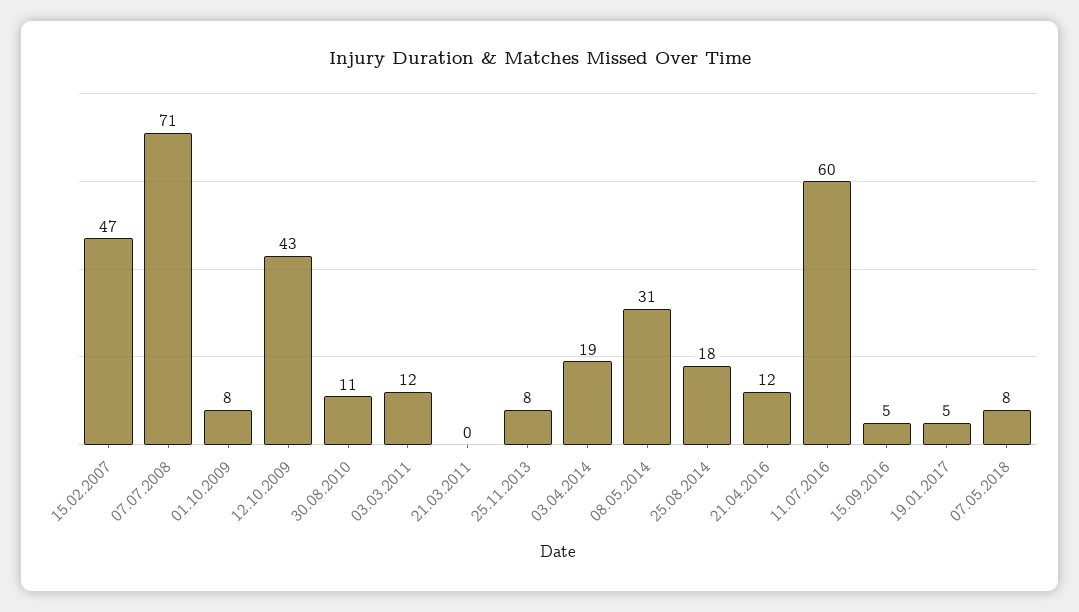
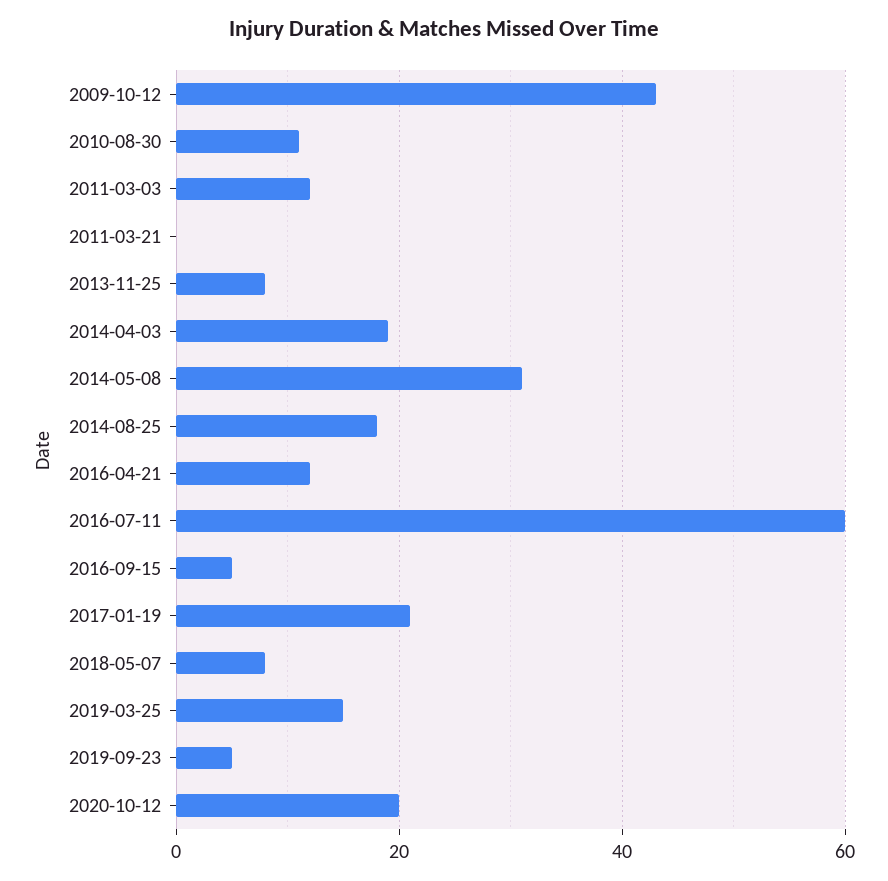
15.02.2007: 47 -> none
07.07.2008: 71 -> none
01.10.2009: 8 -> none
19.01.2017: 5 -> 20
2019-03-25: none -> 15
2019-09-23: none -> 5
2020-10-12: none -> 20

